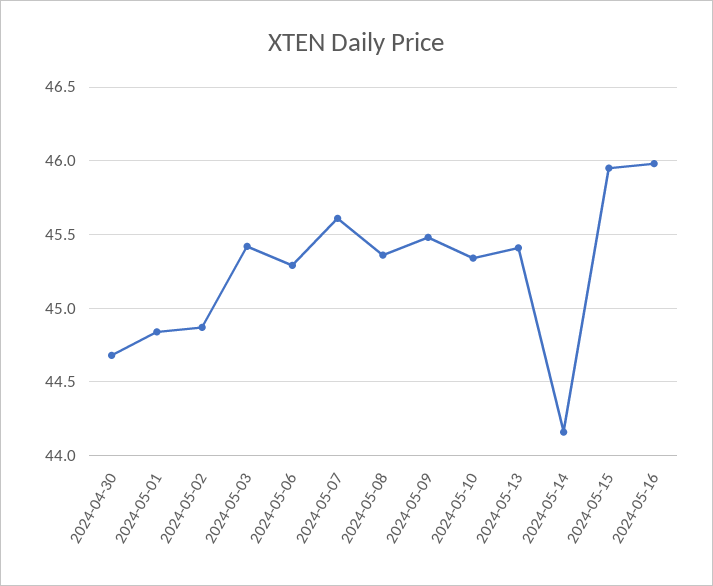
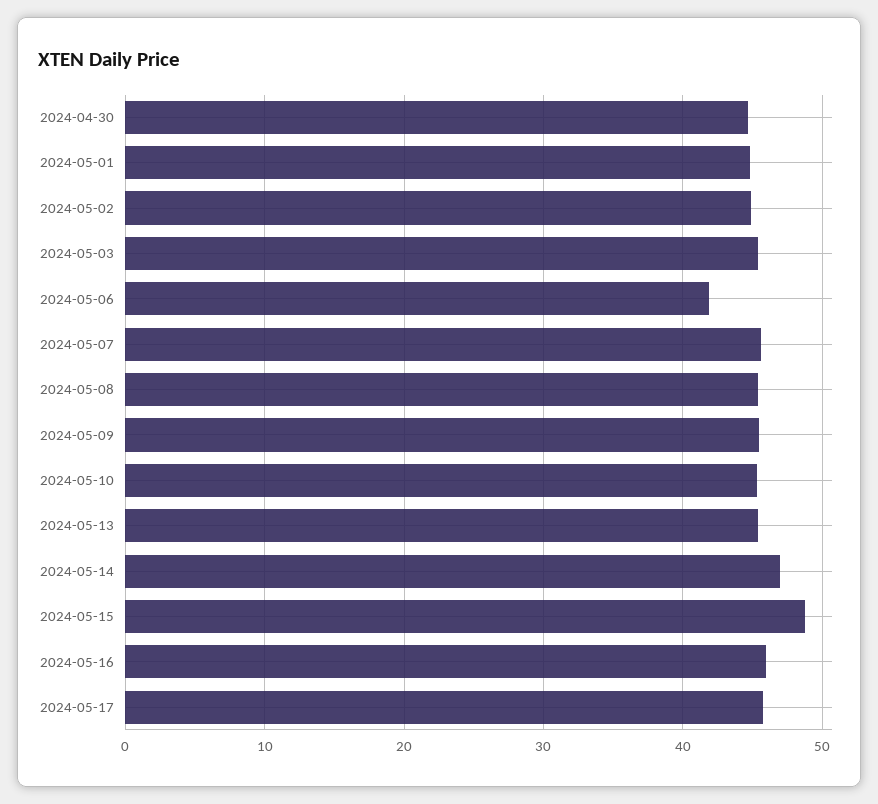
2024-05-06: 45.3 -> 42
2024-05-14: 44.15 -> 47
2024-05-15: 45.95 -> 49
2024-05-17: none -> 46

